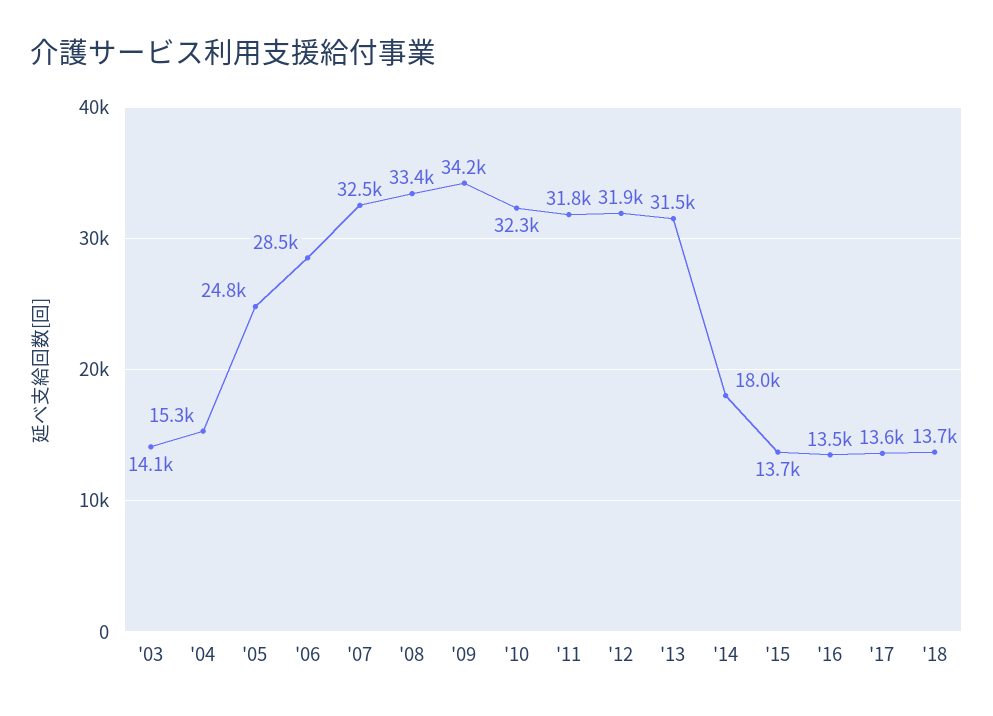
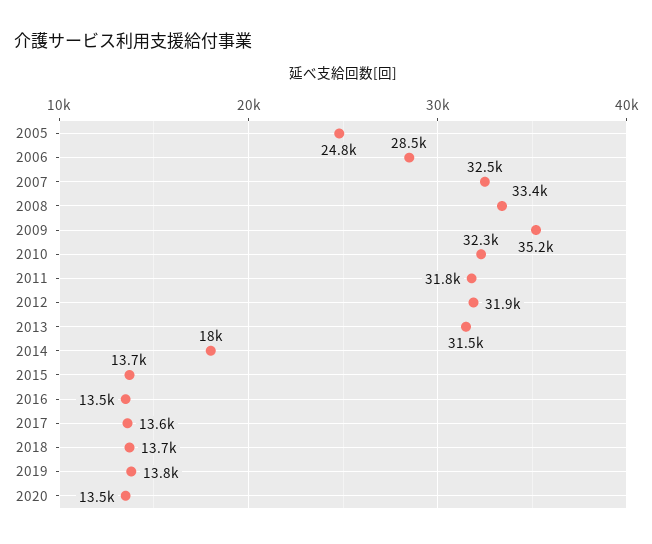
'03: 14100 -> none
'04: 15300 -> none
'09: 34200 -> 35200
2019: none -> 13800
2020: none -> 13500

